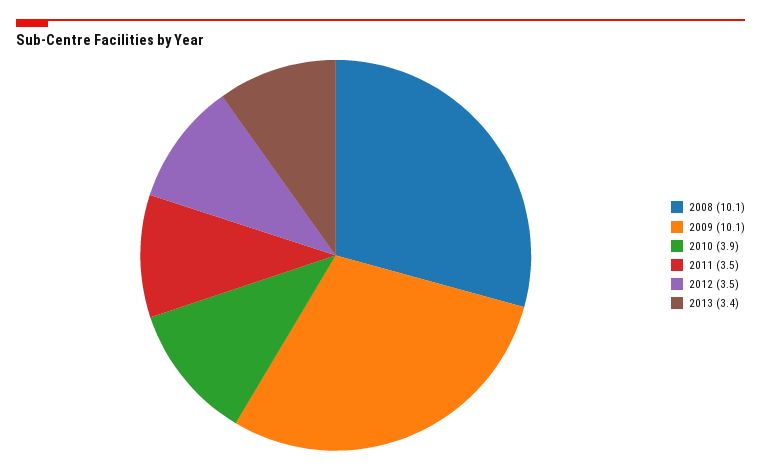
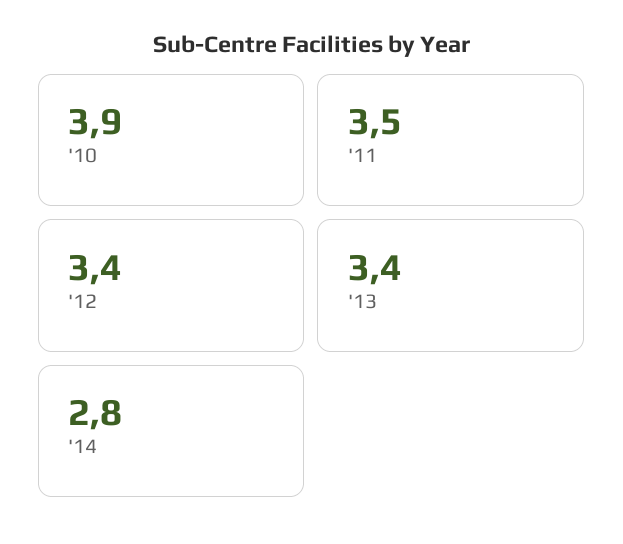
2008: 10.1 -> none
2009: 10.1 -> none
2012: 3.5 -> 3.4
'14: none -> 2.8

